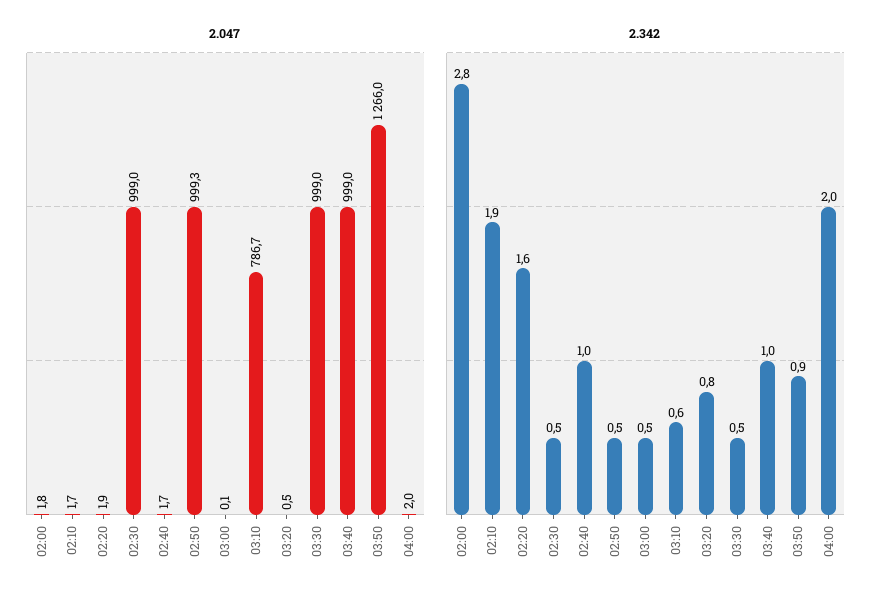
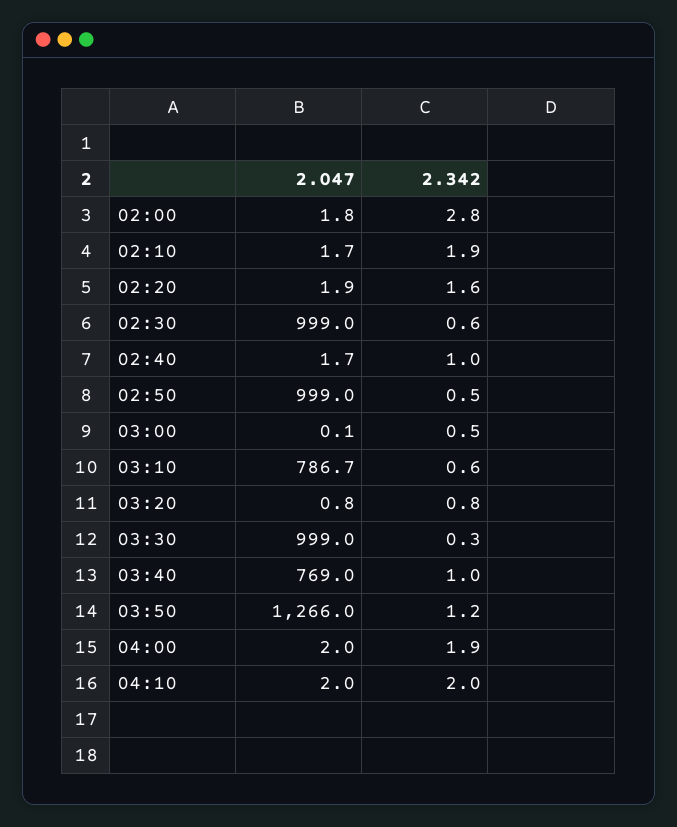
2.047, 02:50: 999.3 -> 999
2.047, 03:20: 0.5 -> 0.8
2.047, 03:40: 999 -> 769
2.342, 02:30: 0.5 -> 0.6
2.342, 03:30: 0.5 -> 0.3
2.342, 03:50: 0.9 -> 1.2
2.342, 04:00: 2 -> 1.9
2.047, 04:10: none -> 2
2.342, 04:10: none -> 2

